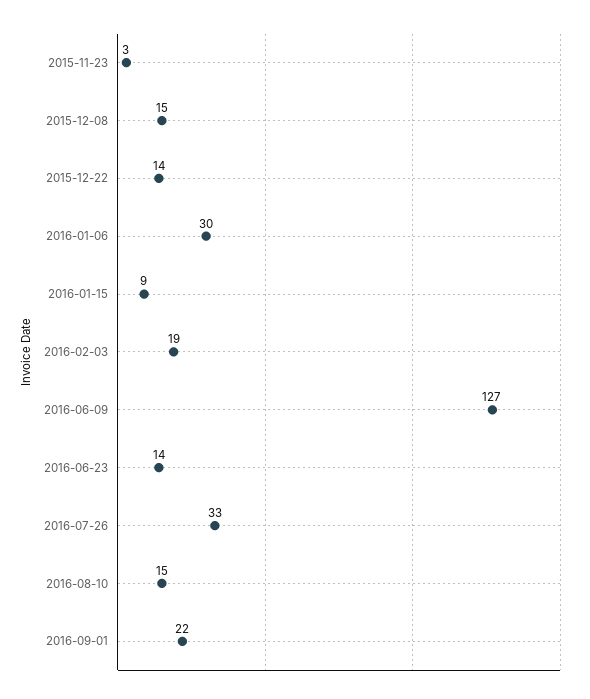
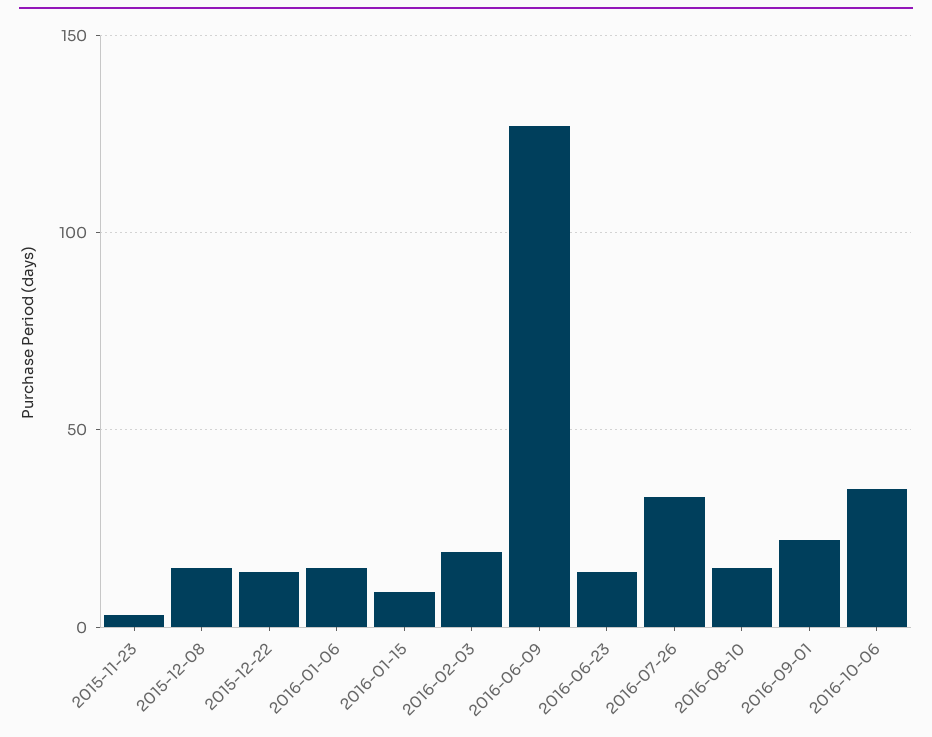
2016-01-06: 30 -> 15
2016-10-06: none -> 35

